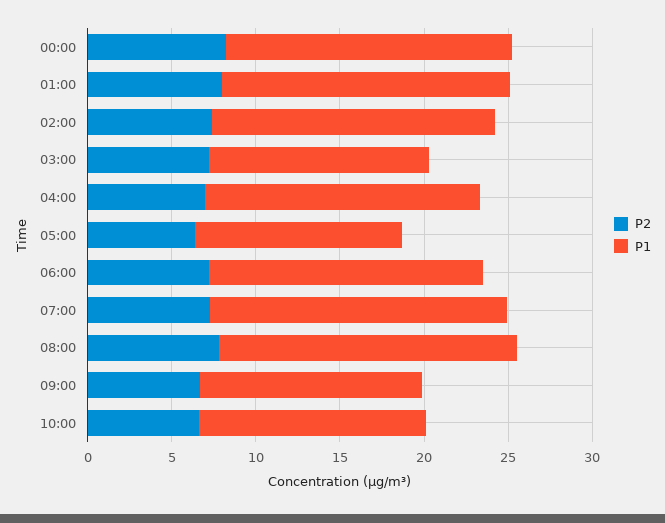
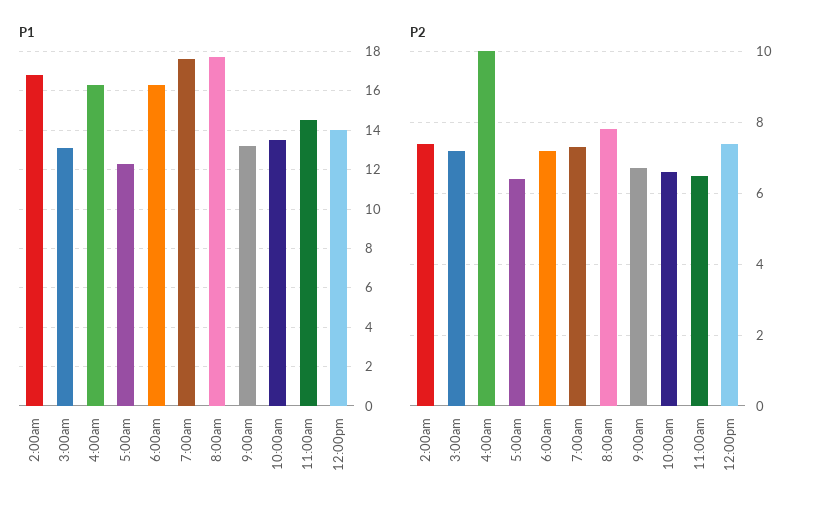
P2, 00:00: 8 -> none
P1, 00:00: 17 -> none
P2, 01:00: 8 -> none
P1, 01:00: 17 -> none
P2, 04:00: 7 -> 10
P1, 11:00am: none -> 14.5
P1, 12:00pm: none -> 14
P2, 11:00am: none -> 6.5
P2, 12:00pm: none -> 7.5

